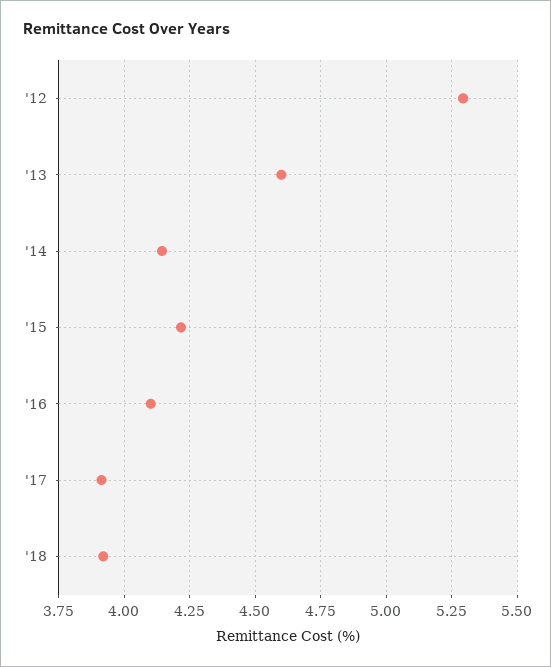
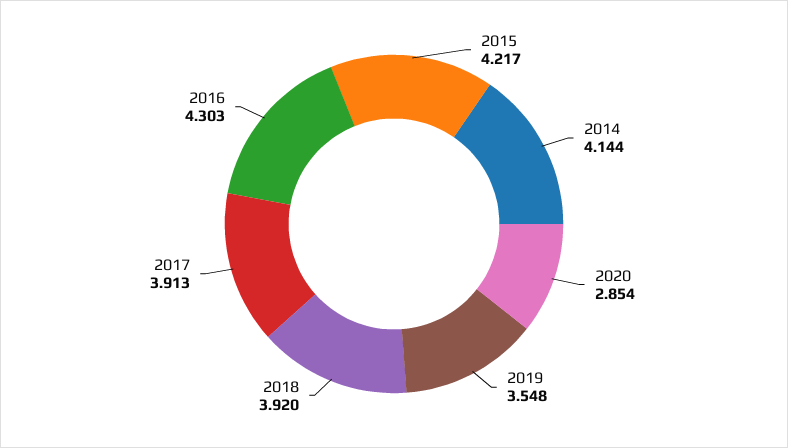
'12: 5.3 -> none
'13: 4.6 -> none
'16: 4.1 -> 4.303
2020: none -> 2.854
2019: none -> 3.548

